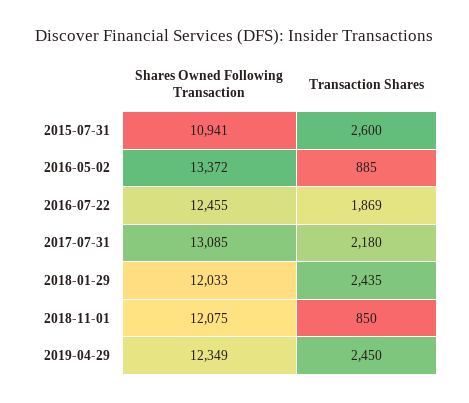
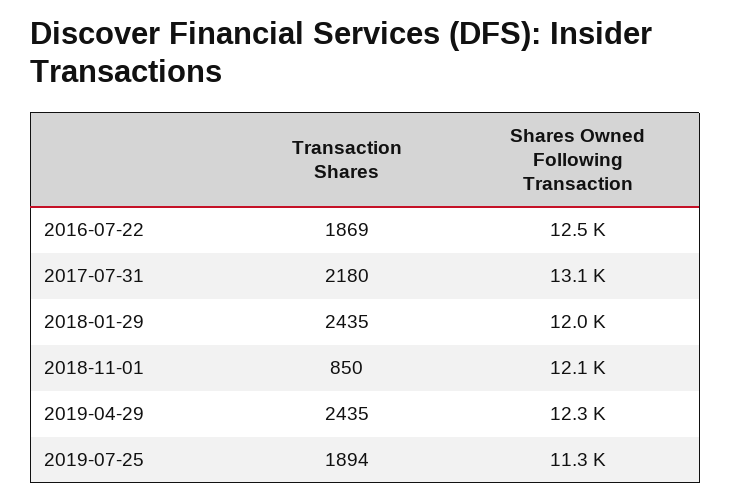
Shares Owned Following Transaction, 2015-07-31: 10941 -> none
Transaction Shares, 2015-07-31: 2600 -> none
Shares Owned Following Transaction, 2016-05-02: 13372 -> none
Transaction Shares, 2016-05-02: 885 -> none
Transaction Shares, 2019-04-29: 2450 -> 2435
Transaction Shares, 2019-07-25: none -> 1894
Shares Owned Following Transaction, 2019-07-25: none -> 11300

